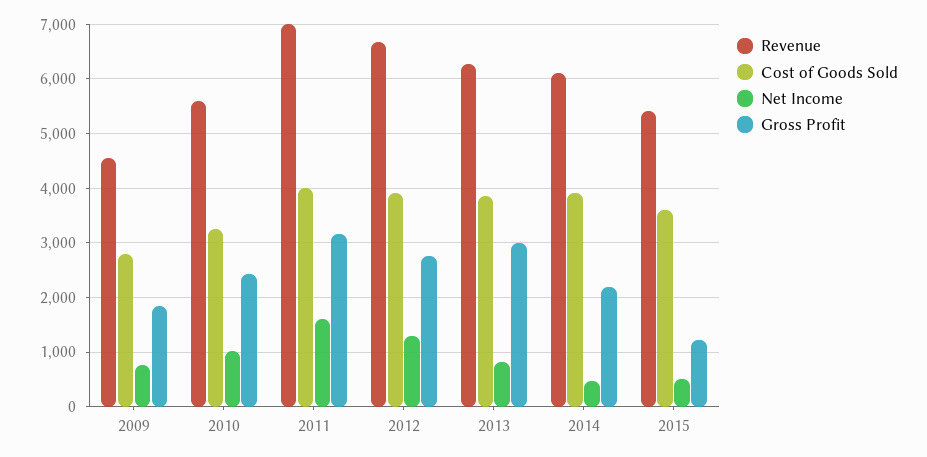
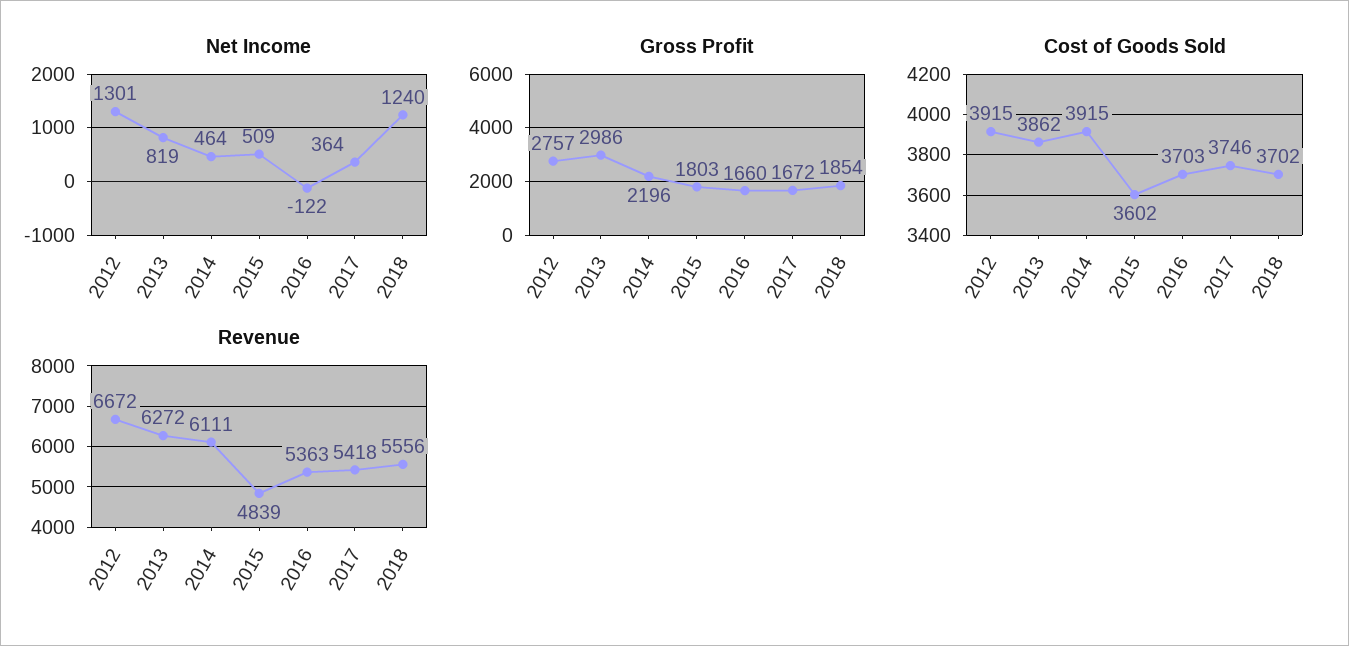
Revenue, 2009: 4600 -> none
Cost of Goods Sold, 2009: 2800 -> none
Net Income, 2009: 800 -> none
Gross Profit, 2009: 1800 -> none
Revenue, 2010: 5600 -> none
Cost of Goods Sold, 2010: 3200 -> none
Net Income, 2010: 1000 -> none
Gross Profit, 2010: 2400 -> none
Revenue, 2011: 7000 -> none
Cost of Goods Sold, 2011: 4000 -> none
Net Income, 2011: 1600 -> none
Gross Profit, 2011: 3200 -> none
Revenue, 2015: 5400 -> 4839
Gross Profit, 2015: 1200 -> 1803
Net Income, 2016: none -> -122
Net Income, 2017: none -> 364
Net Income, 2018: none -> 1240
Gross Profit, 2016: none -> 1660
Gross Profit, 2017: none -> 1672
Gross Profit, 2018: none -> 1854
Cost of Goods Sold, 2016: none -> 3703
Cost of Goods Sold, 2017: none -> 3746
Cost of Goods Sold, 2018: none -> 3702
Revenue, 2016: none -> 5363
Revenue, 2017: none -> 5418
Revenue, 2018: none -> 5556

